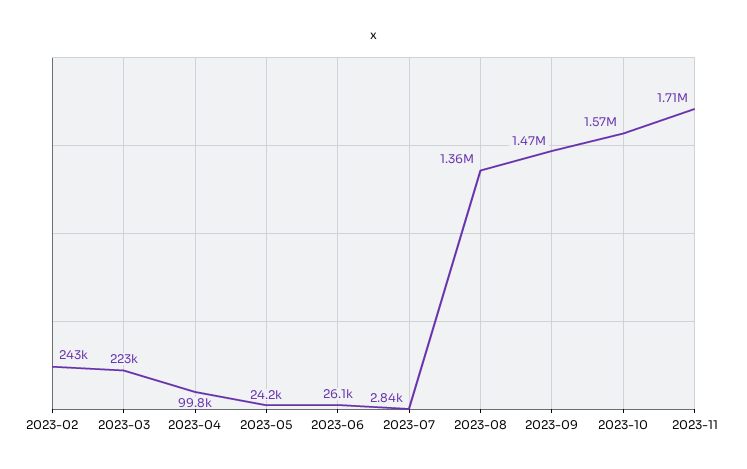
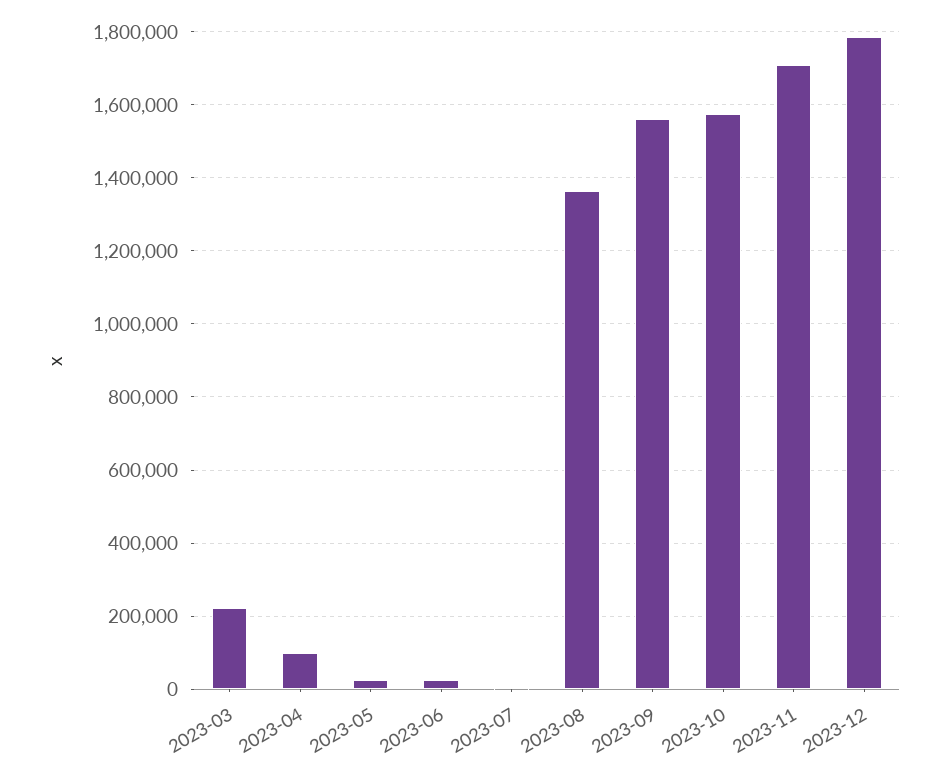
2023-02: 243000 -> none
2023-09: 1470000 -> 1560000
2023-12: none -> 1780000

